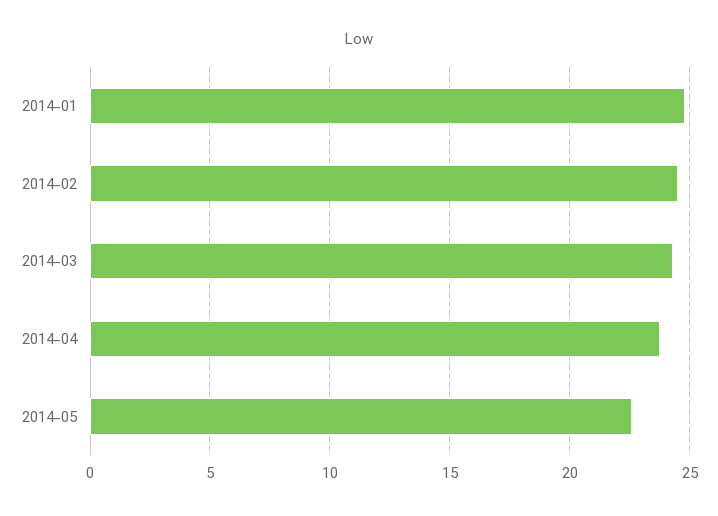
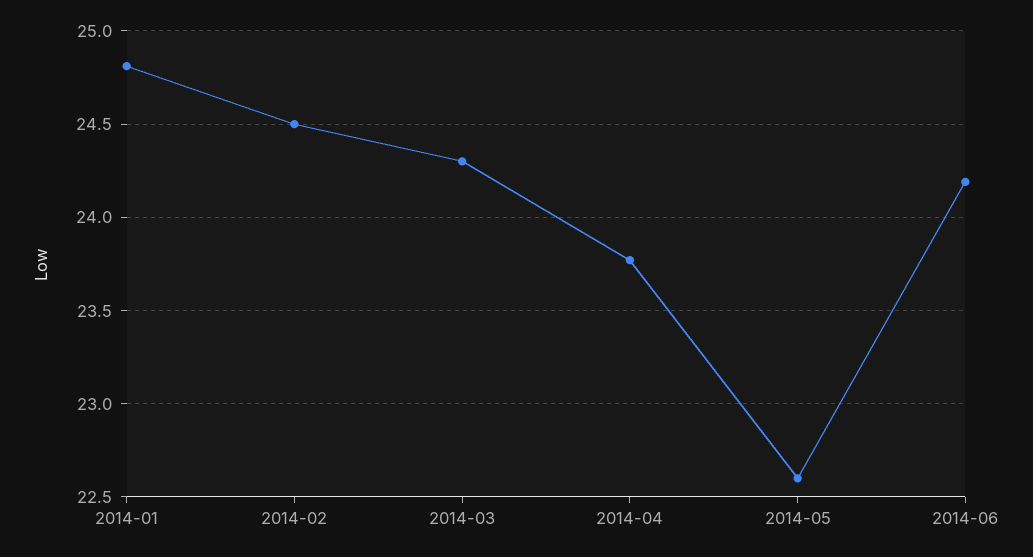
2014-06: none -> 24.2

